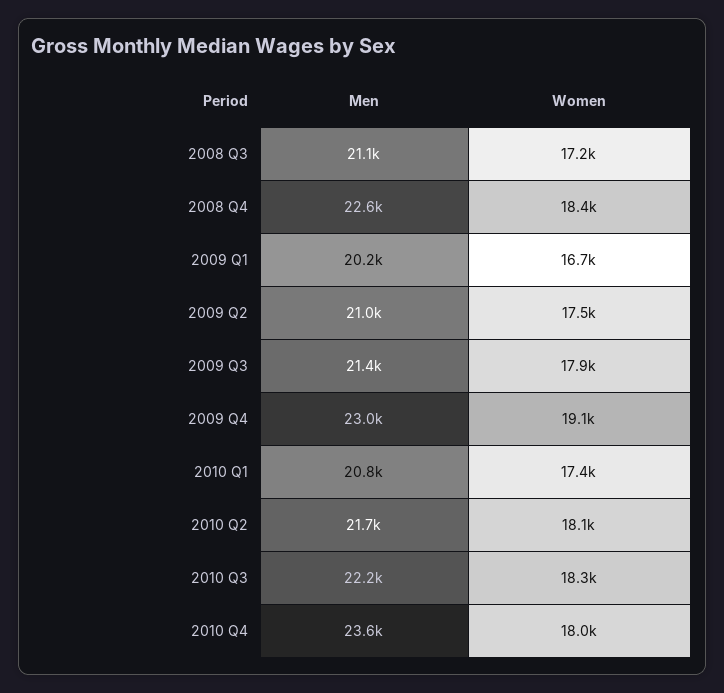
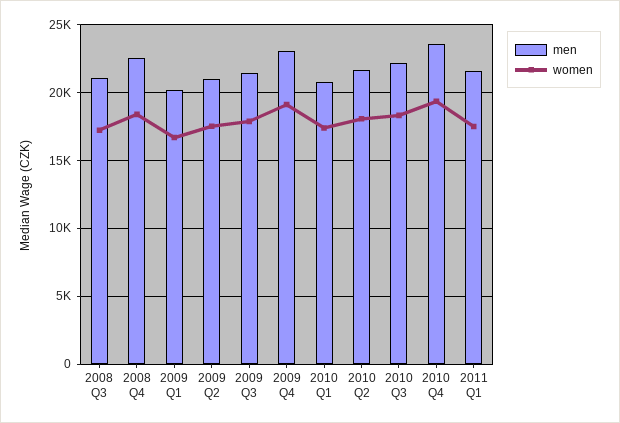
Women, 2010 Q4: 18000 -> 19500
Men, 2011 Q1: none -> 21500
Women, 2011 Q1: none -> 17500

